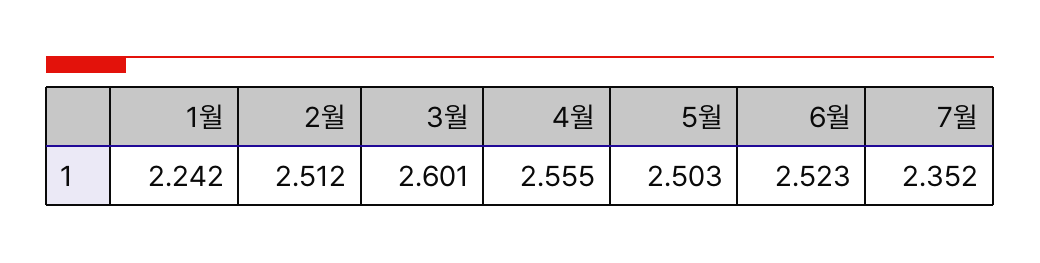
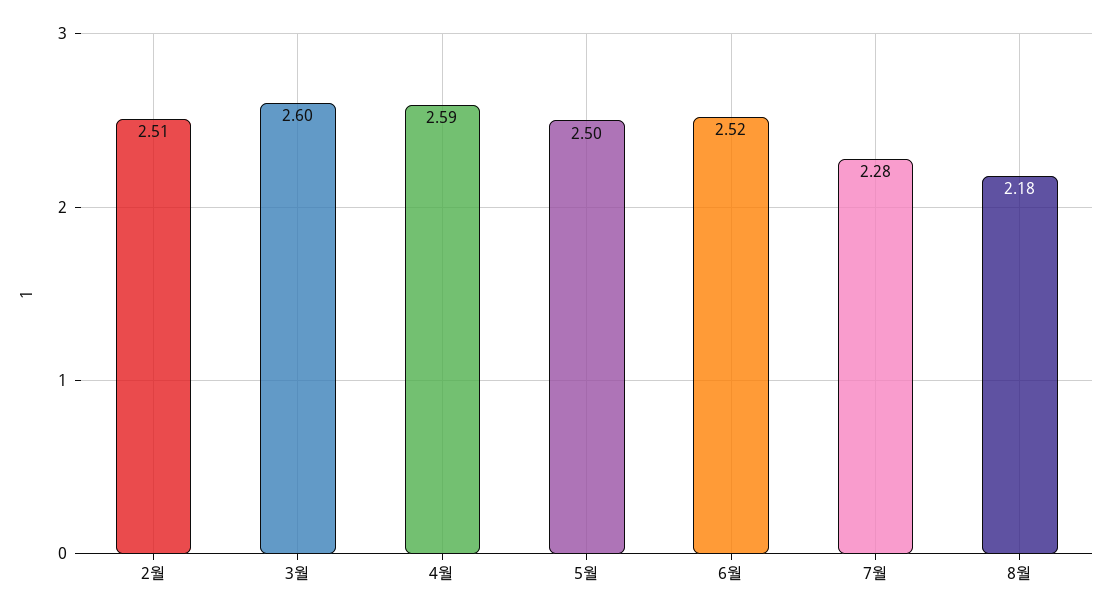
1월: 2.242 -> none
4월: 2.555 -> 2.59
7월: 2.352 -> 2.28
8월: none -> 2.18

